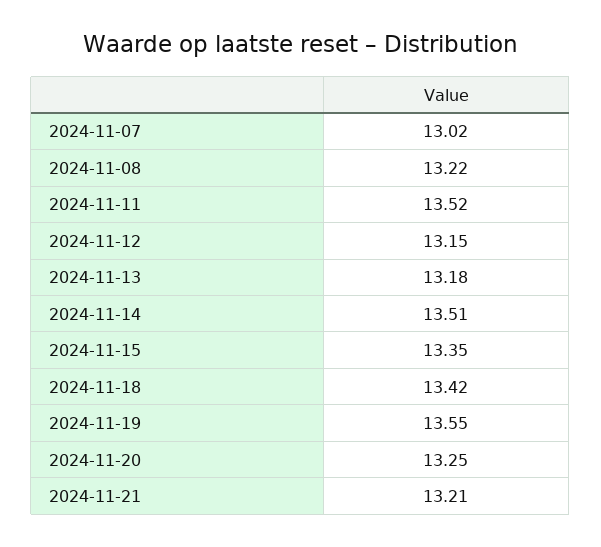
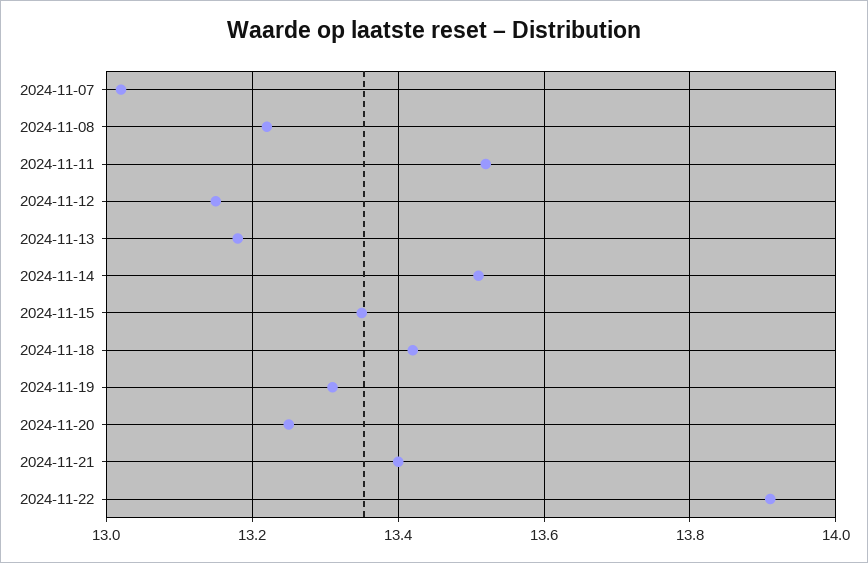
2024-11-19: 13.55 -> 13.3
2024-11-21: 13.21 -> 13.4
2024-11-22: none -> 13.9

